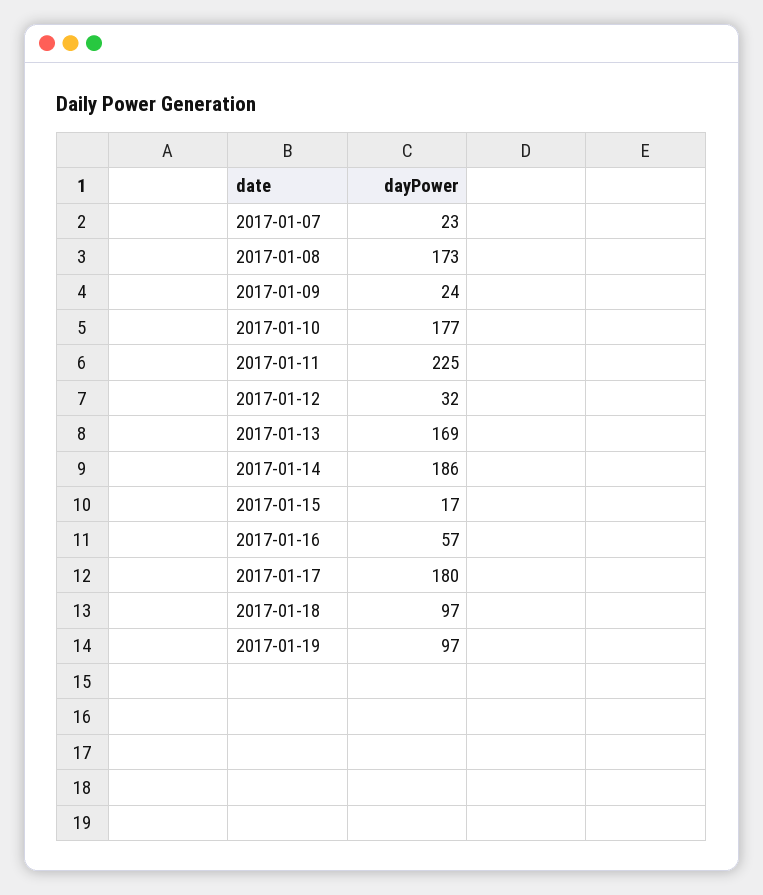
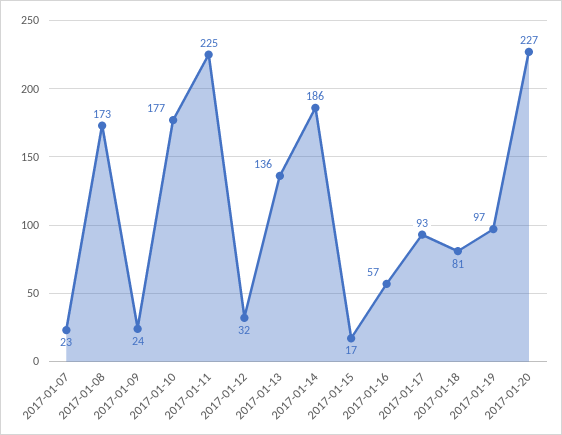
2017-01-13: 169 -> 136
2017-01-17: 180 -> 93
2017-01-18: 97 -> 81
2017-01-20: none -> 227

